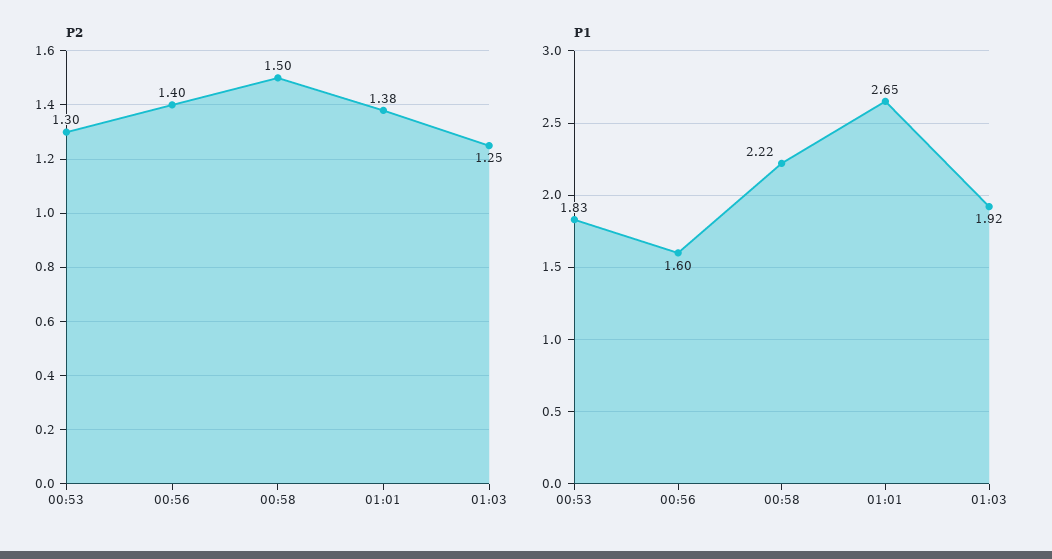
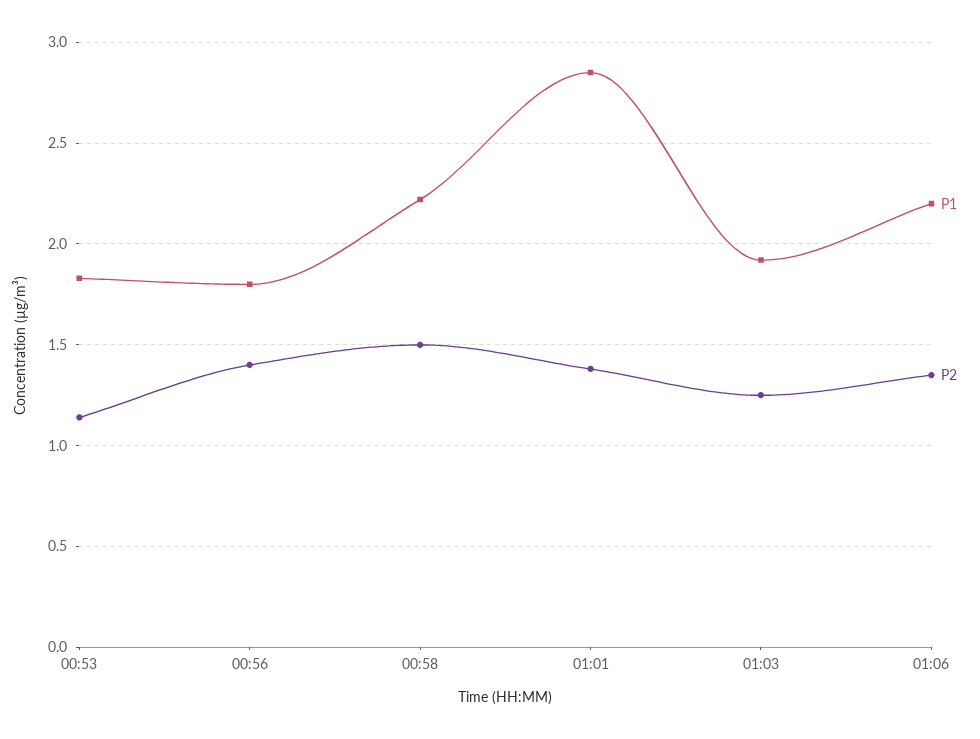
P2, 00:53: 1.3 -> 1.15
P1, 00:56: 1.6 -> 1.8
P1, 01:01: 2.65 -> 2.85
P1, 01:06: none -> 2.2
P2, 01:06: none -> 1.35

